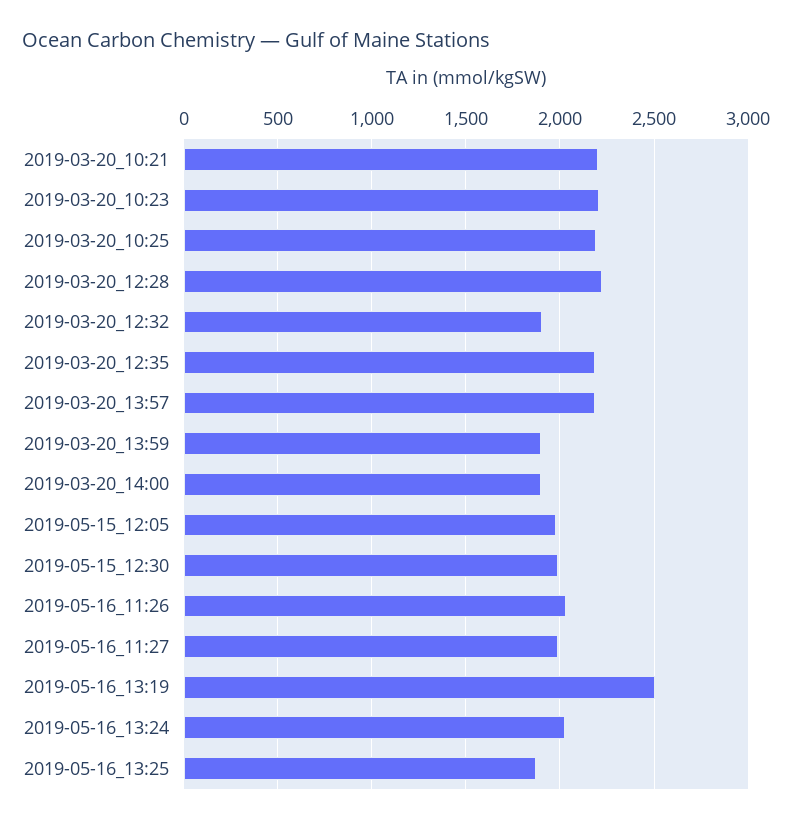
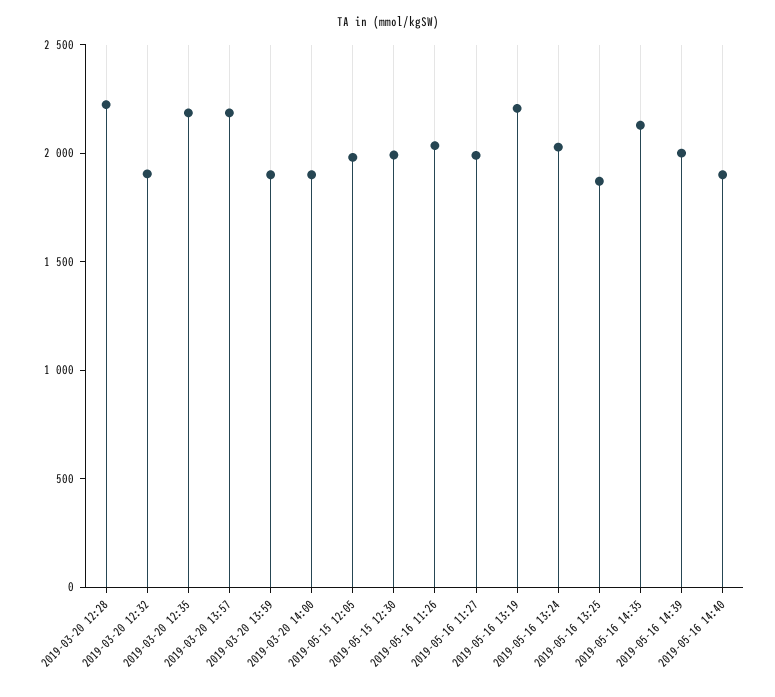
2019-03-20_10:21: 2200 -> none
2019-03-20_10:23: 2200 -> none
2019-03-20_10:25: 2200 -> none
2019-05-16_13:19: 2500 -> 2200
2019-05-16 14:35: none -> 2100
2019-05-16 14:39: none -> 2000
2019-05-16 14:40: none -> 1900

